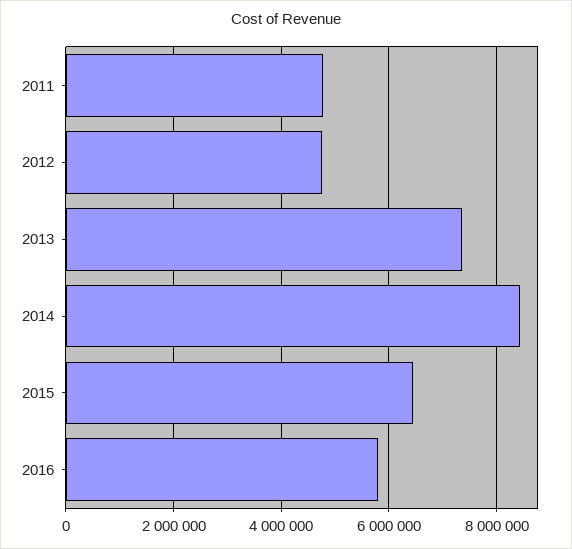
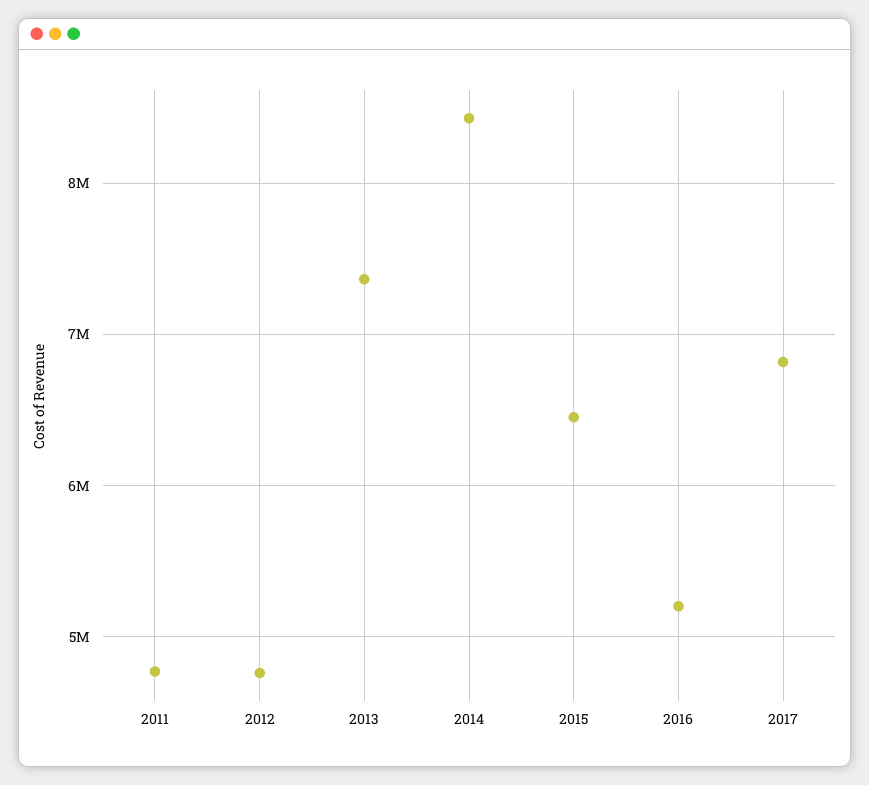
2016: 5800000 -> 5200000
2017: none -> 6800000

